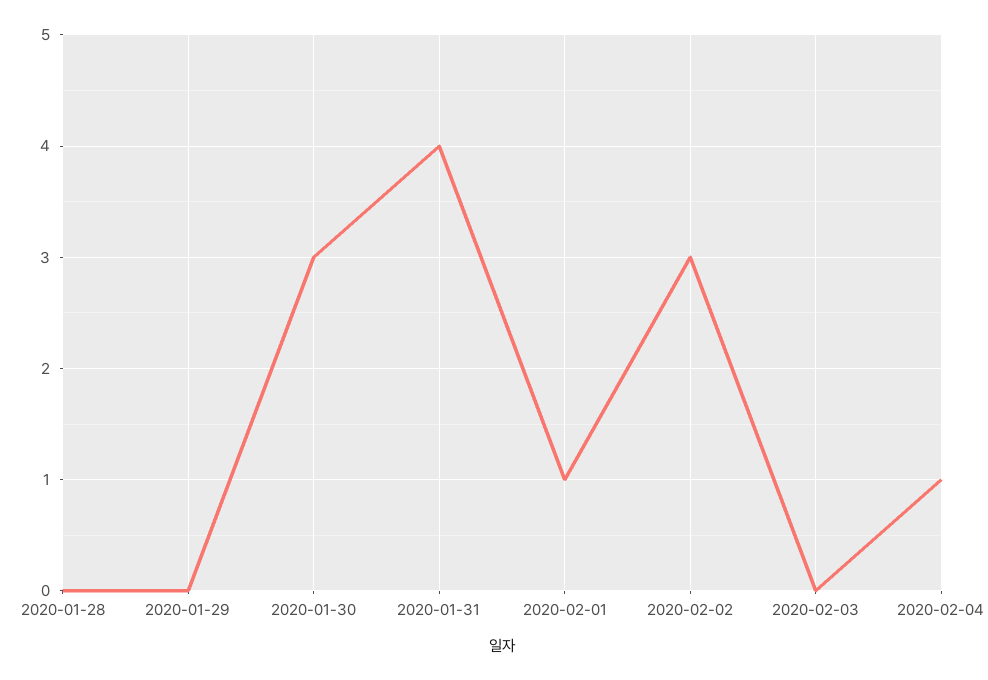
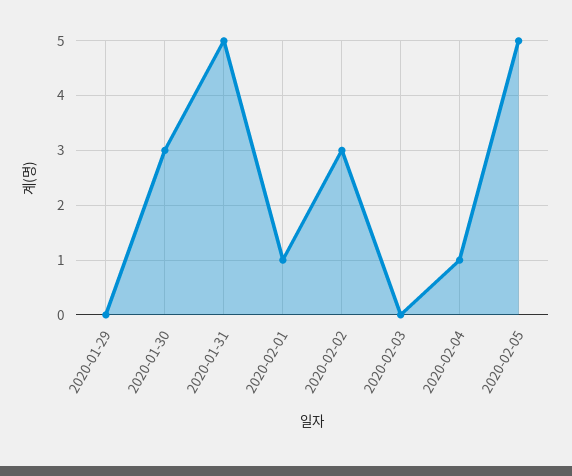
2020-01-28: 0 -> none
2020-01-31: 4 -> 5
2020-02-05: none -> 5

